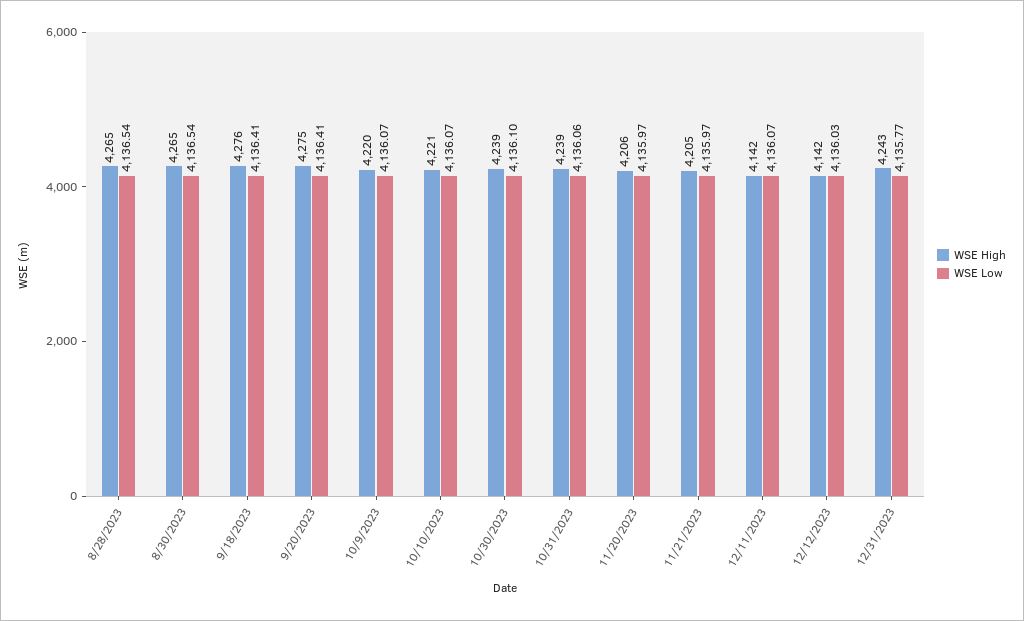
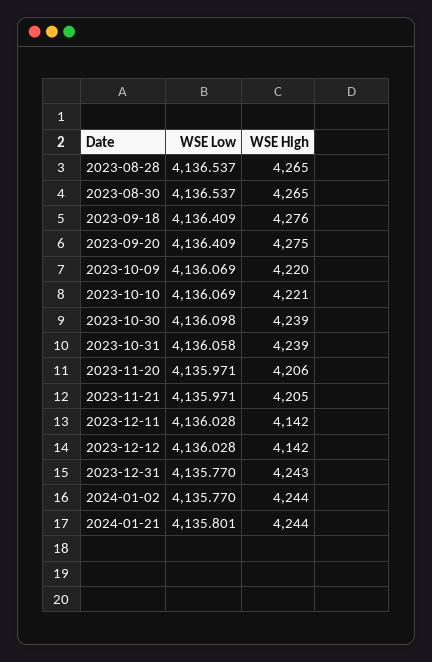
WSE Low, 12/11/2023: 4136.07 -> 4136.028
WSE Low, 2024-01-02: none -> 4135.77
WSE High, 2024-01-02: none -> 4244
WSE Low, 2024-01-21: none -> 4135.801
WSE High, 2024-01-21: none -> 4244

